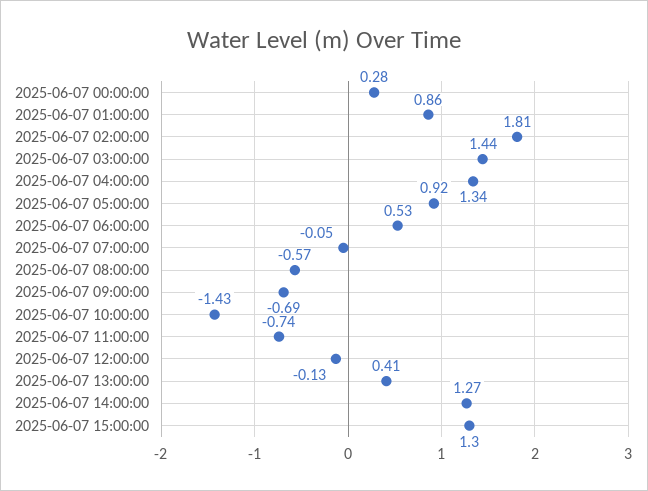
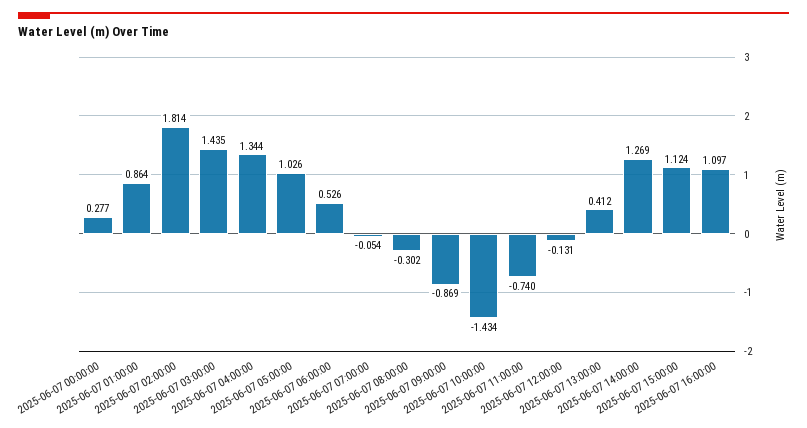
2025-06-07 05:00:00: 0.92 -> 1.026
2025-06-07 08:00:00: -0.57 -> -0.302
2025-06-07 09:00:00: -0.69 -> -0.869
2025-06-07 15:00:00: 1.3 -> 1.124
2025-06-07 16:00:00: none -> 1.097

